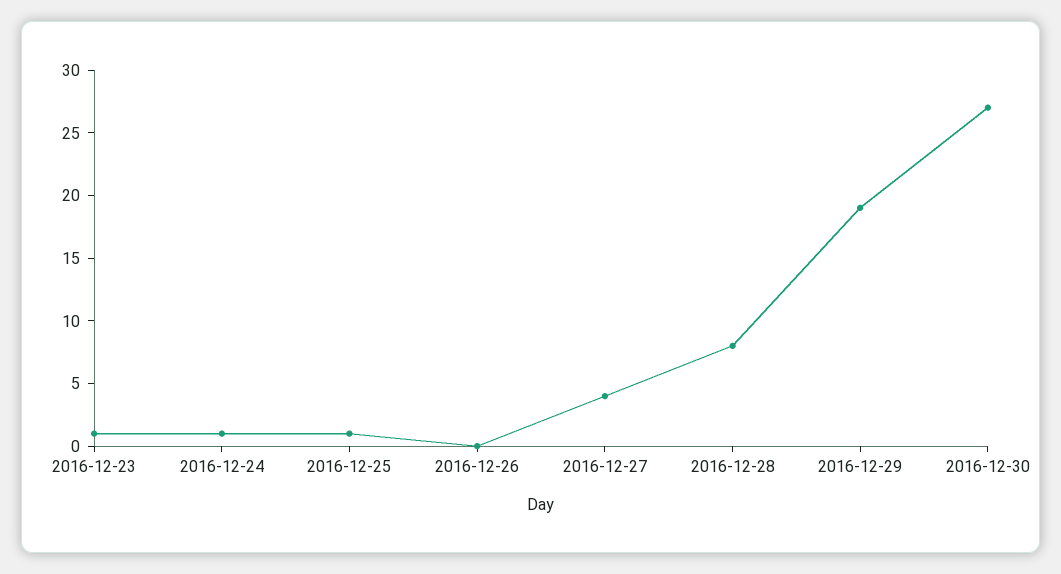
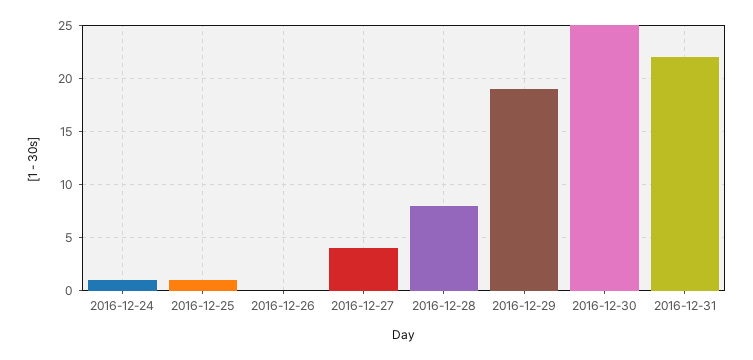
2016-12-23: 1 -> none
2016-12-30: 27 -> 25
2016-12-31: none -> 22

